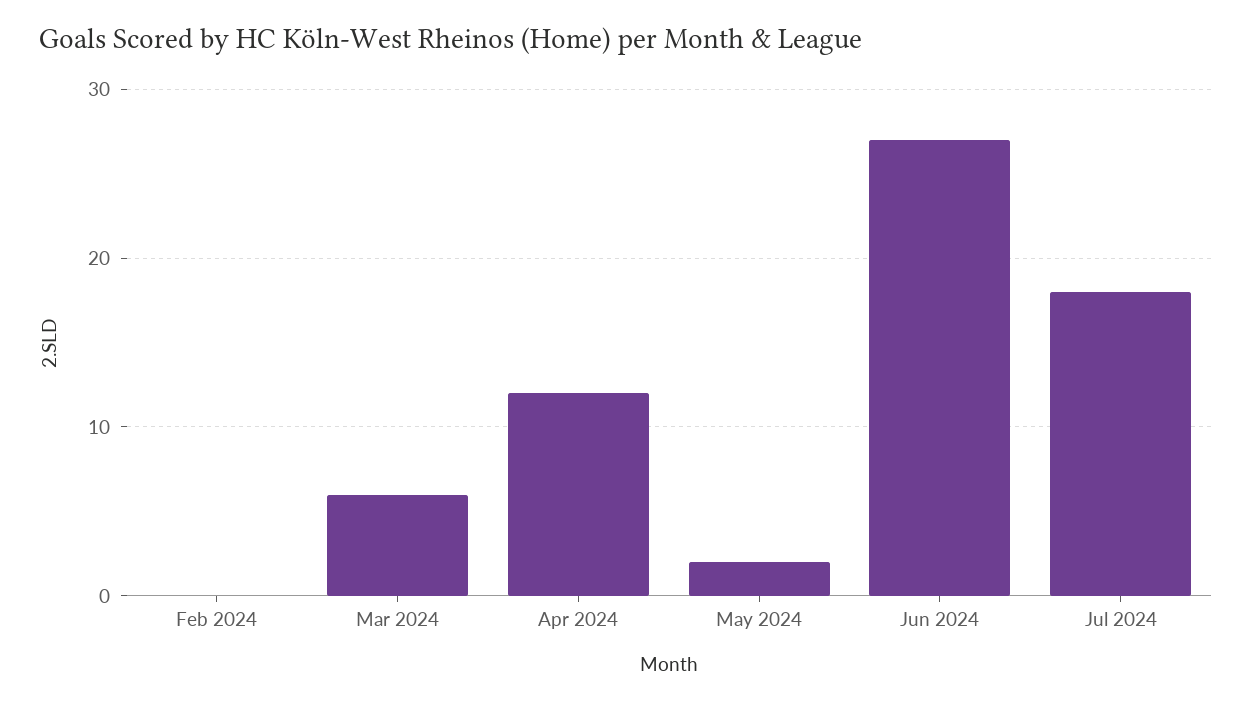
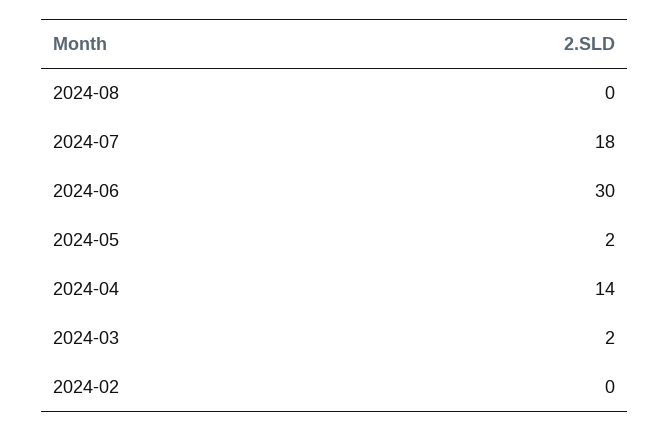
Mar 2024: 6 -> 2
Apr 2024: 12 -> 14
Jun 2024: 27 -> 30
2024-08: none -> 0

